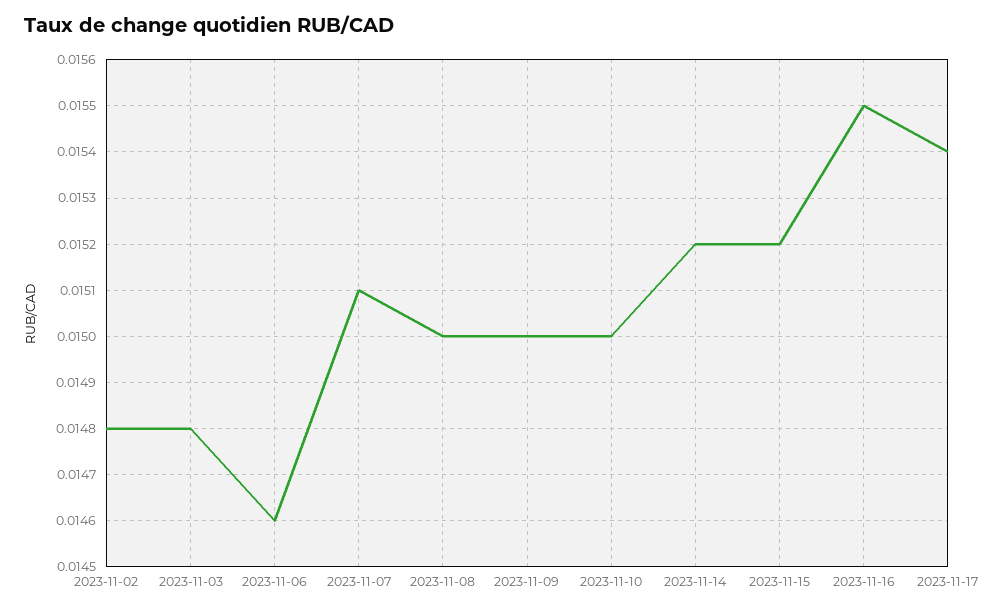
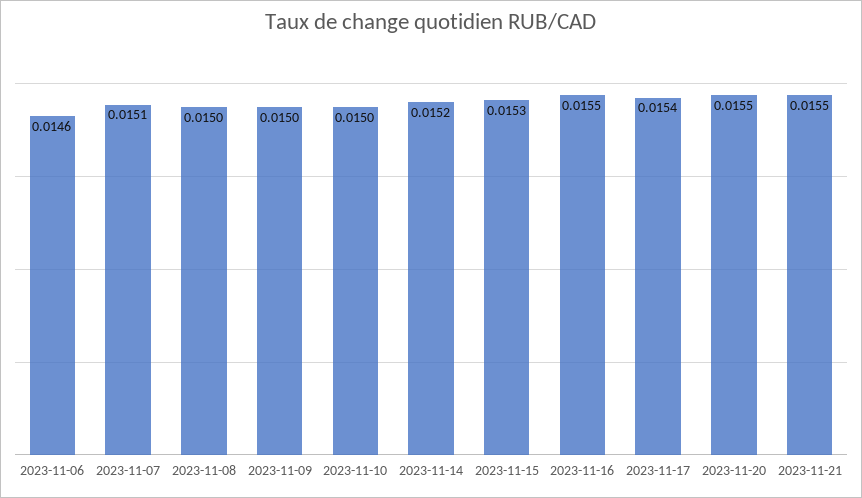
2023-11-02: 0.0148 -> none
2023-11-03: 0.0148 -> none
2023-11-15: 0.0152 -> 0.0153
2023-11-20: none -> 0.0155
2023-11-21: none -> 0.0155

